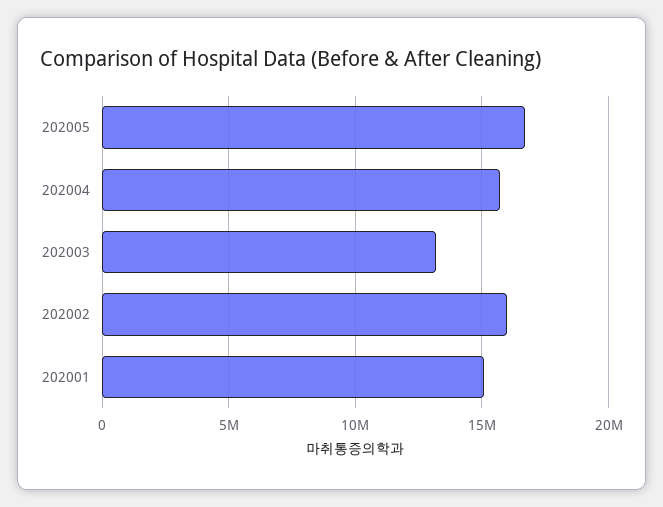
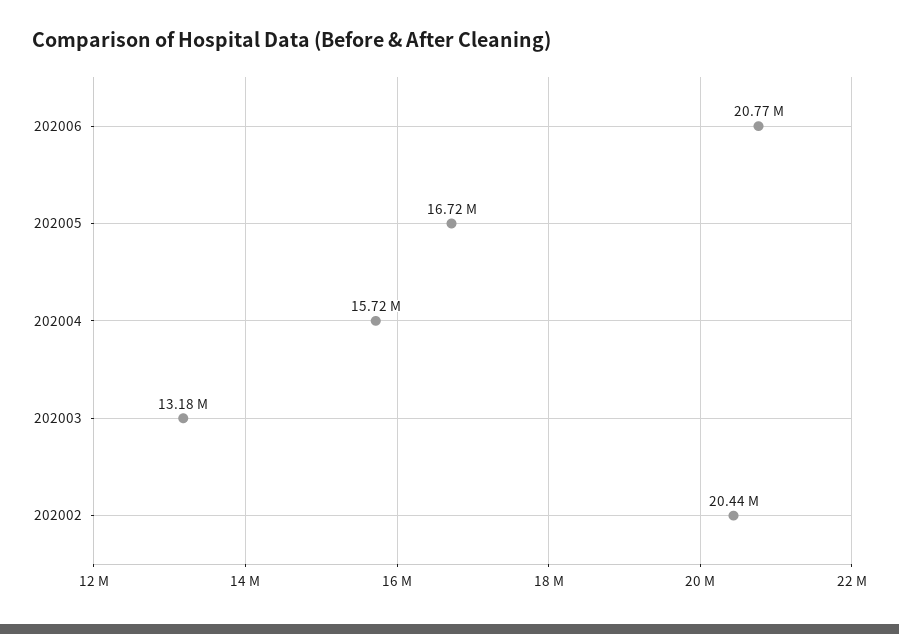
202002: 16000000 -> 20440000
202001: 15000000 -> none
202006: none -> 20770000

